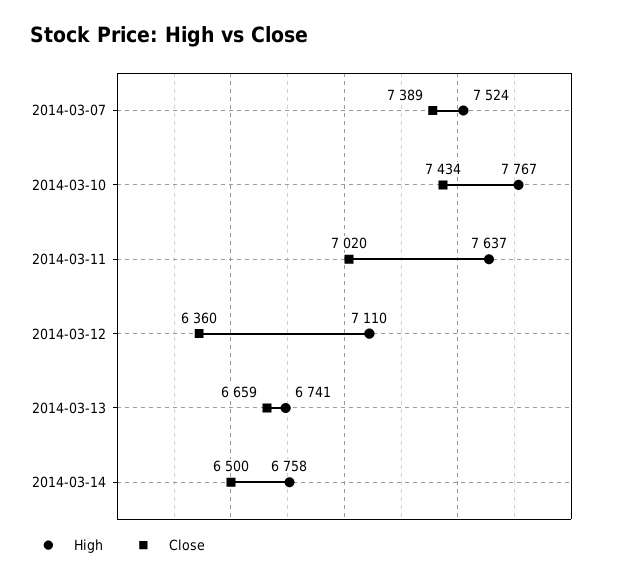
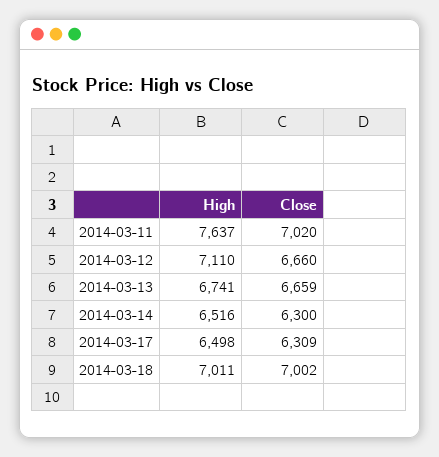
High, 2014-03-07: 7524 -> none
Close, 2014-03-07: 7389 -> none
High, 2014-03-10: 7767 -> none
Close, 2014-03-10: 7434 -> none
Close, 2014-03-12: 6360 -> 6660
High, 2014-03-14: 6758 -> 6516
Close, 2014-03-14: 6500 -> 6300
High, 2014-03-17: none -> 6498
Close, 2014-03-17: none -> 6309
High, 2014-03-18: none -> 7011
Close, 2014-03-18: none -> 7002

